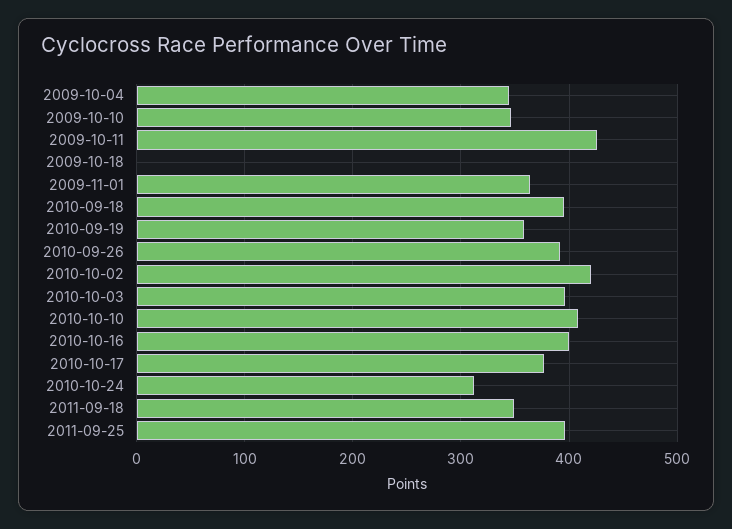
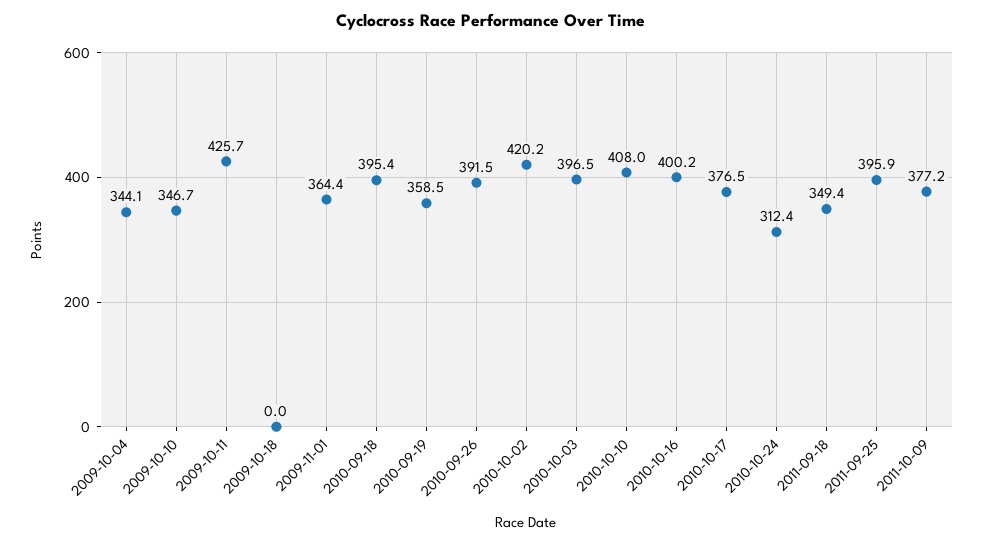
2011-10-09: none -> 377.2

